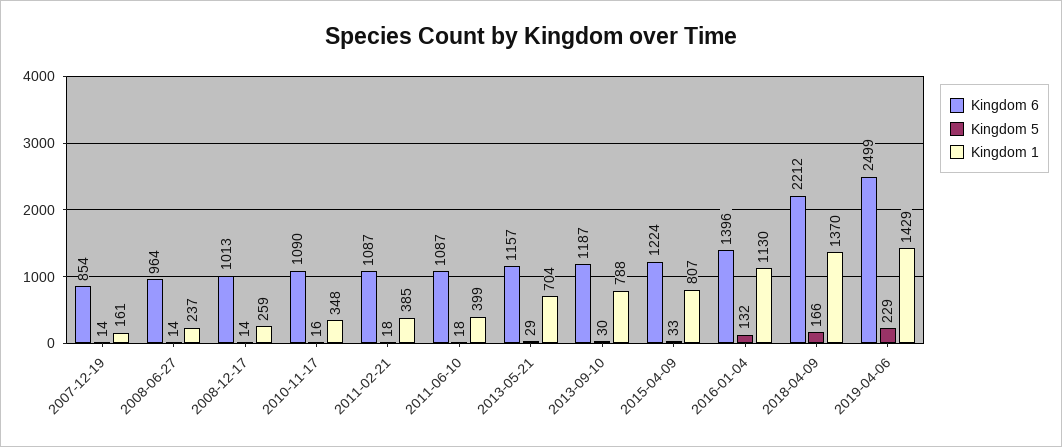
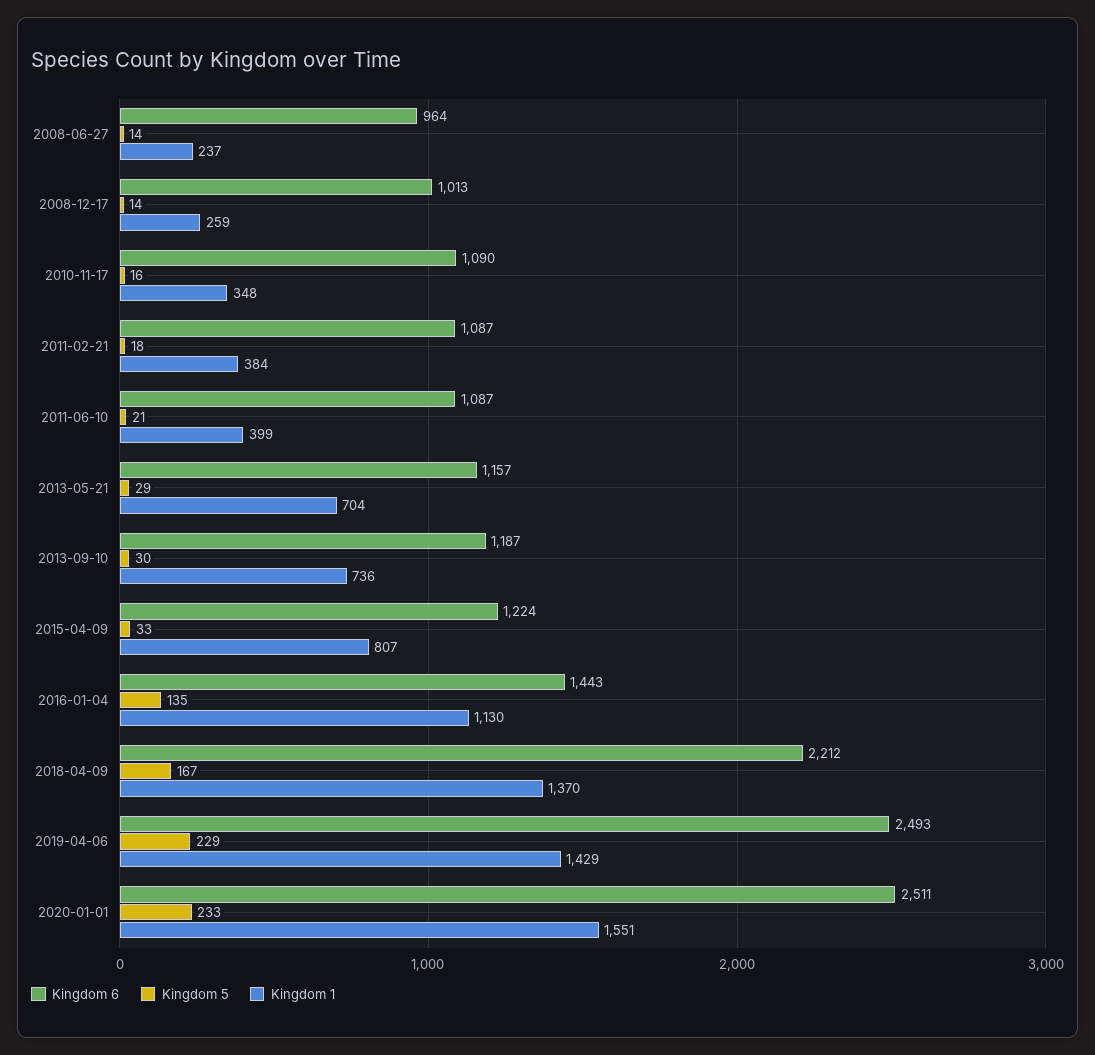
Kingdom 6, 2007-12-19: 854 -> none
Kingdom 5, 2007-12-19: 14 -> none
Kingdom 1, 2007-12-19: 161 -> none
Kingdom 1, 2011-02-21: 385 -> 384
Kingdom 5, 2011-06-10: 18 -> 21
Kingdom 1, 2013-09-10: 788 -> 736
Kingdom 6, 2016-01-04: 1396 -> 1443
Kingdom 5, 2016-01-04: 132 -> 135
Kingdom 5, 2018-04-09: 166 -> 167
Kingdom 6, 2019-04-06: 2499 -> 2493
Kingdom 6, 2020-01-01: none -> 2511
Kingdom 5, 2020-01-01: none -> 233
Kingdom 1, 2020-01-01: none -> 1551

